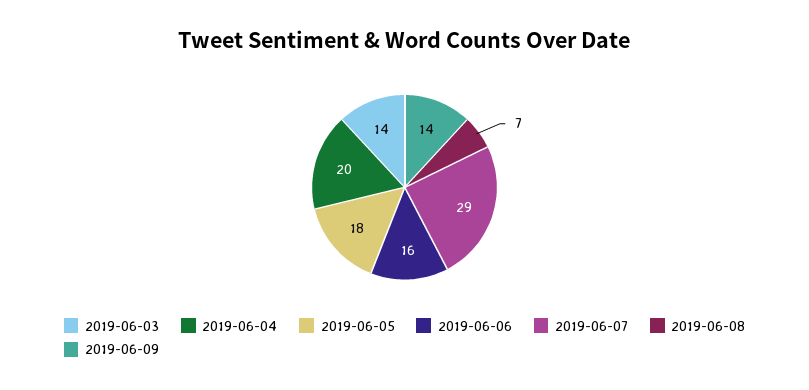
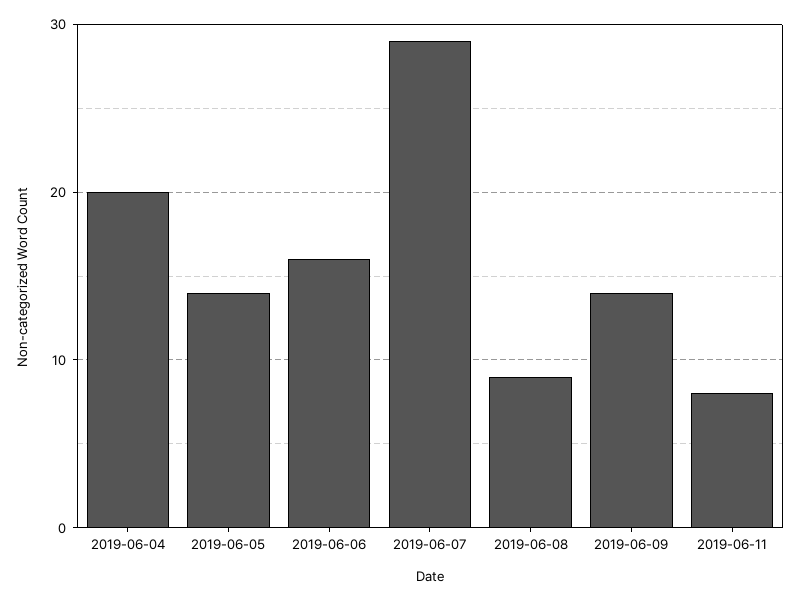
2019-06-03: 14 -> none
2019-06-05: 18 -> 14
2019-06-08: 7 -> 9
2019-06-11: none -> 8

